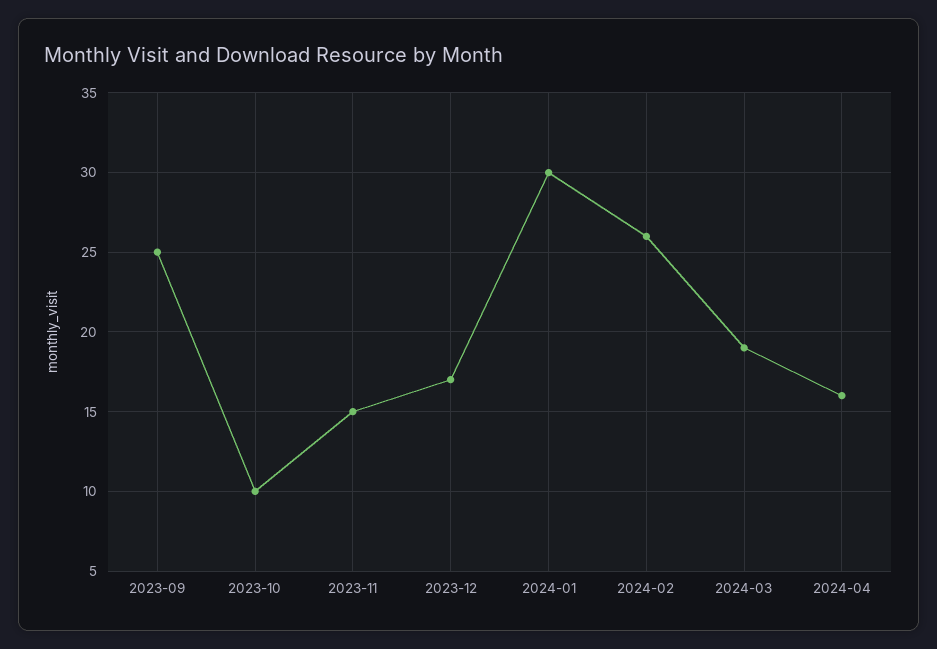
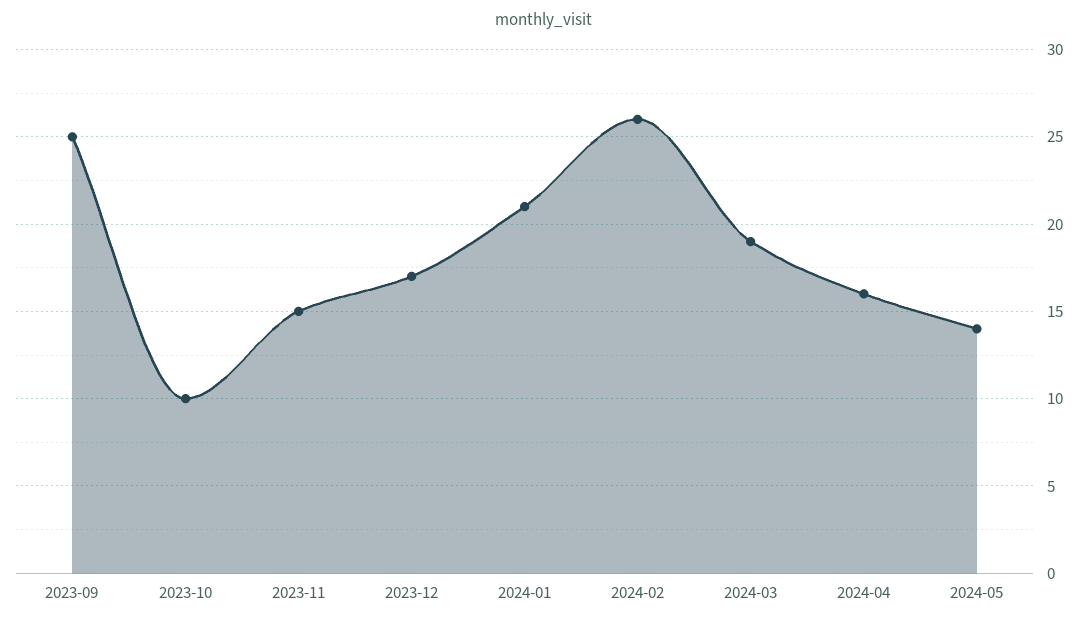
2024-01: 30 -> 21
2024-05: none -> 14

